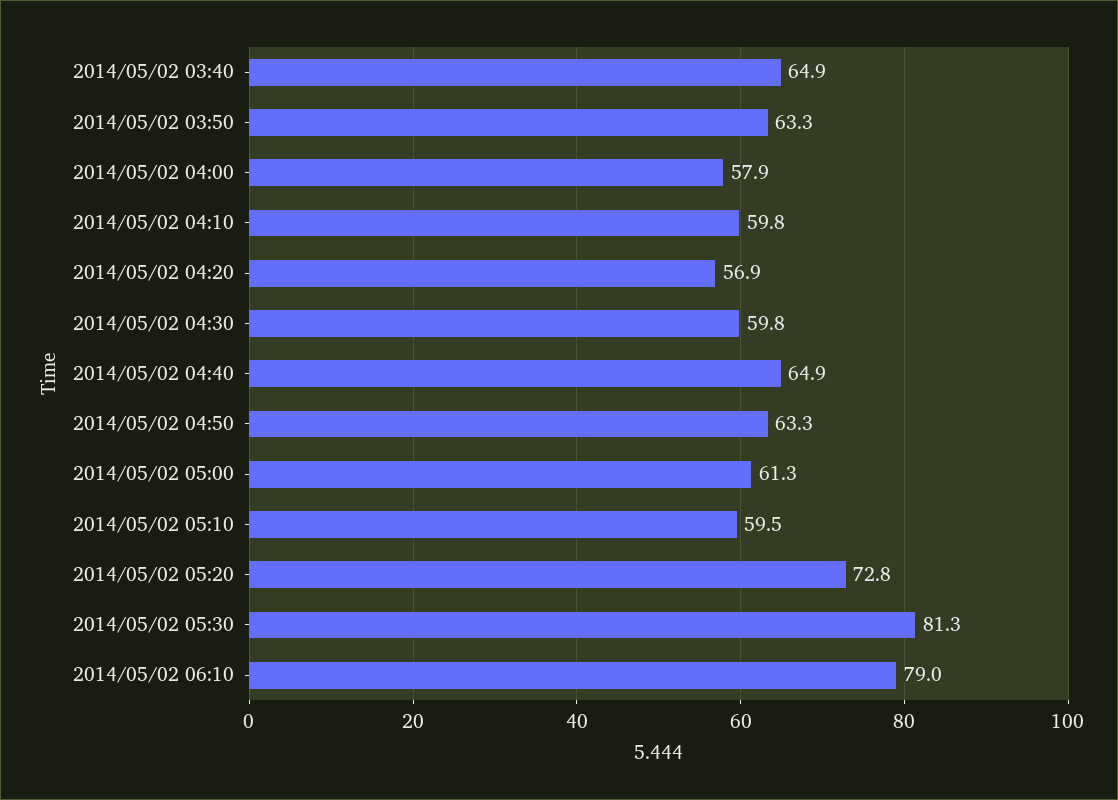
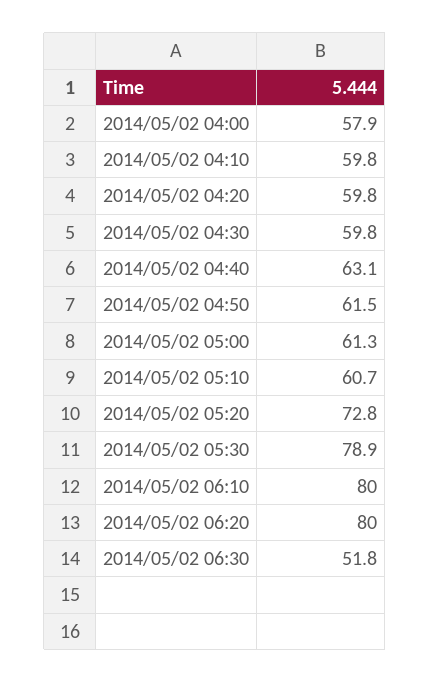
2014/05/02 03:40: 64.9 -> none
2014/05/02 03:50: 63.3 -> none
2014/05/02 04:20: 56.9 -> 59.8
2014/05/02 04:40: 64.9 -> 63.1
2014/05/02 04:50: 63.3 -> 61.5
2014/05/02 05:10: 59.5 -> 60.7
2014/05/02 05:30: 81.3 -> 78.9
2014/05/02 06:10: 79 -> 80
2014/05/02 06:20: none -> 80
2014/05/02 06:30: none -> 51.8

